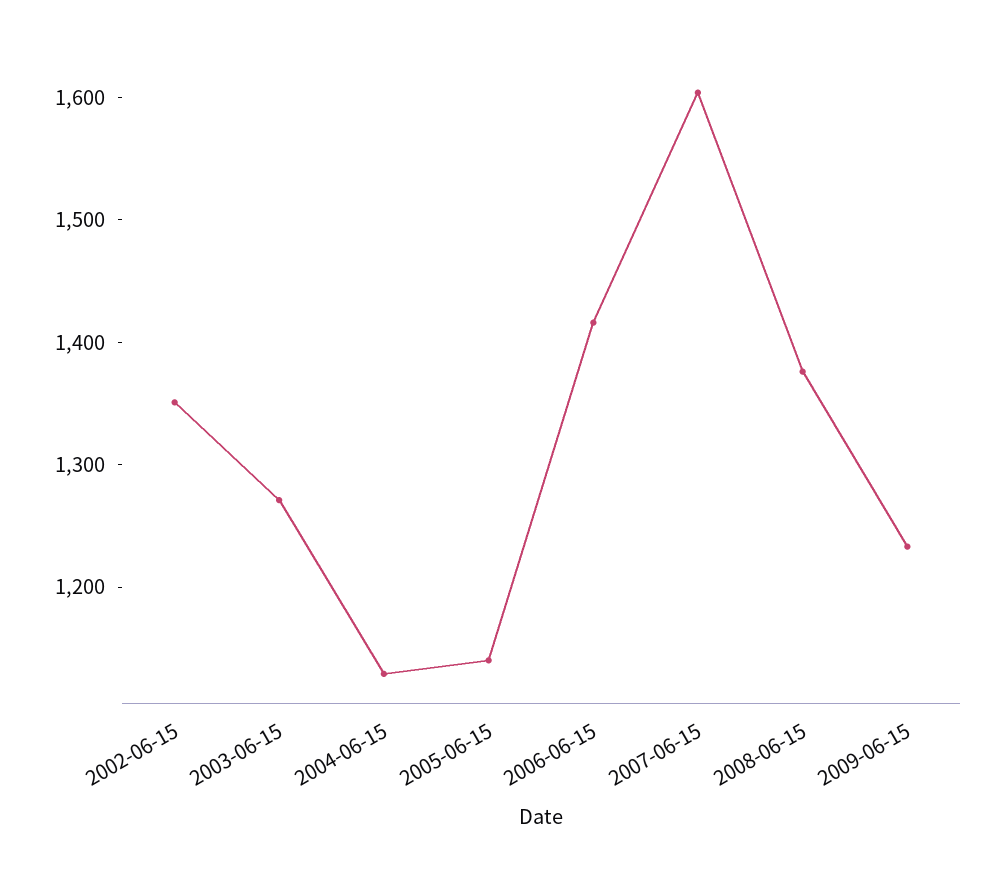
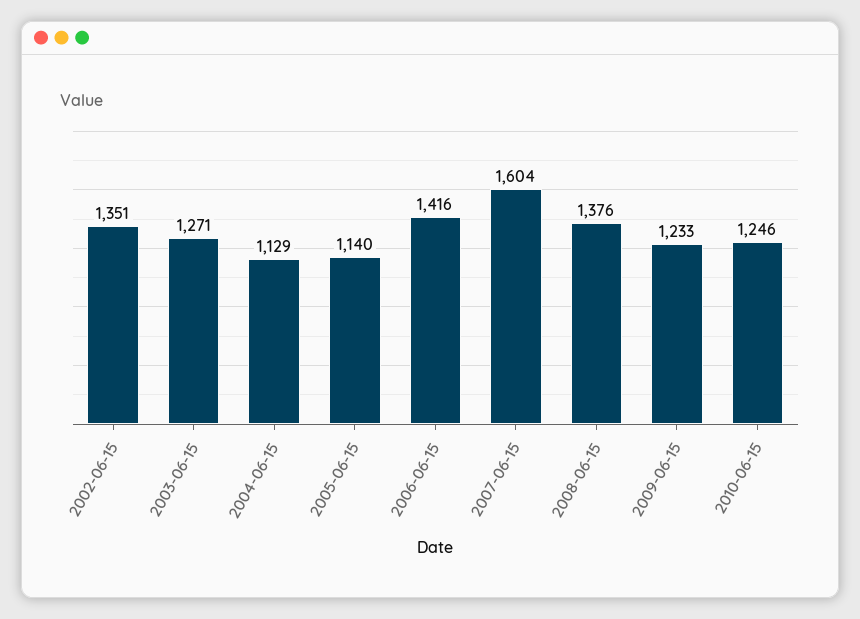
2010-06-15: none -> 1246

